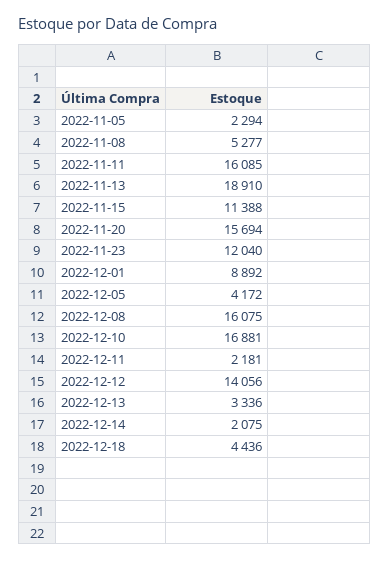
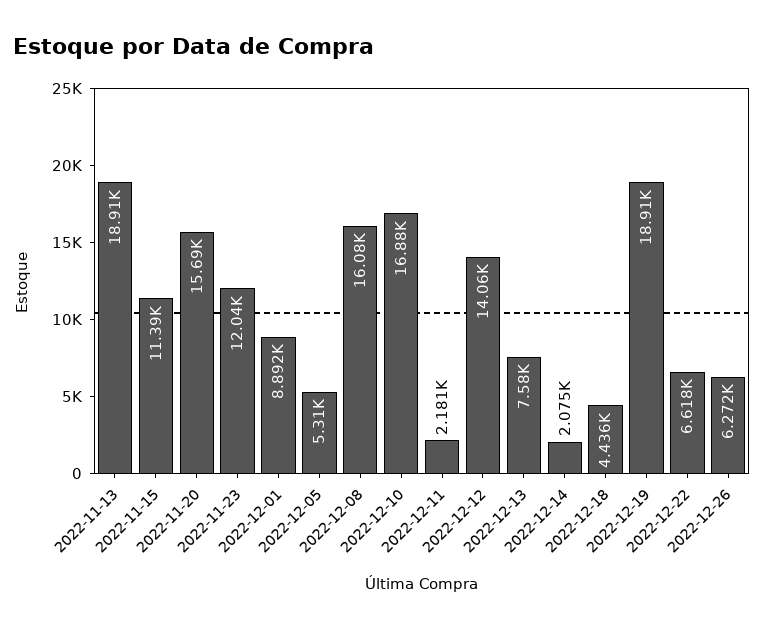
2022-11-05: 2294 -> none
2022-11-08: 5277 -> none
2022-11-11: 16085 -> none
2022-12-05: 4172 -> 5310
2022-12-13: 3336 -> 7580
2022-12-19: none -> 18910
2022-12-22: none -> 6618
2022-12-26: none -> 6272

